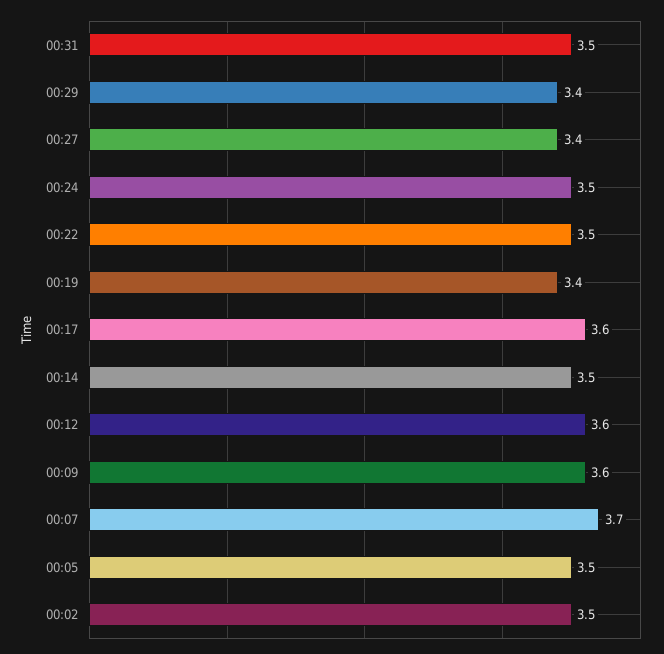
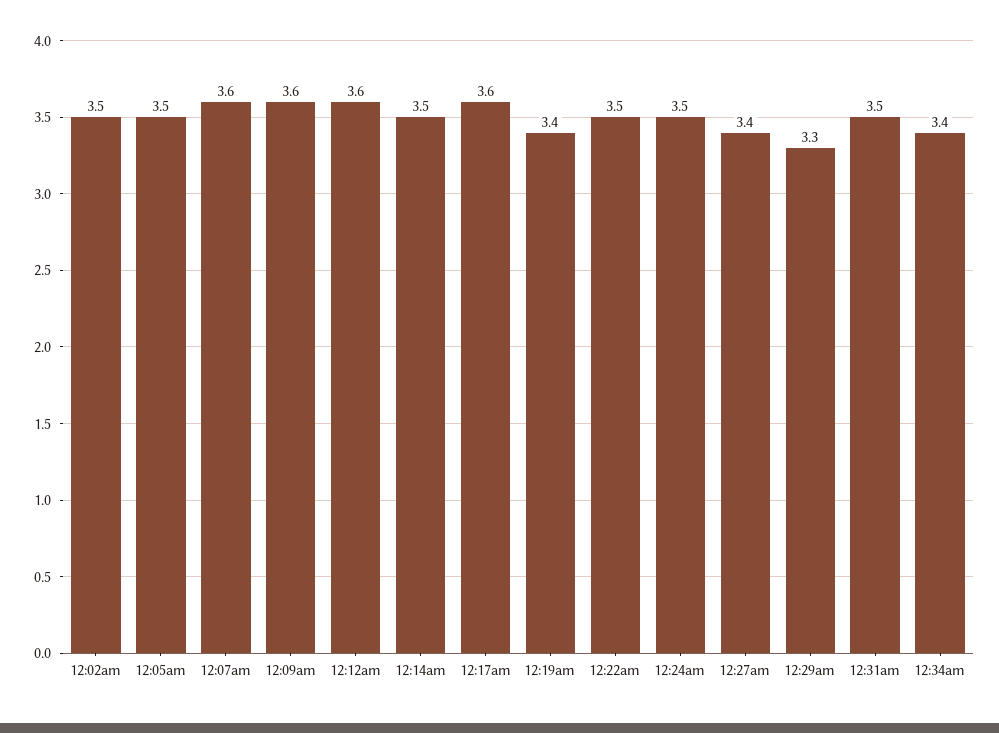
00:29: 3.4 -> 3.3
00:07: 3.7 -> 3.6
12:34am: none -> 3.4

